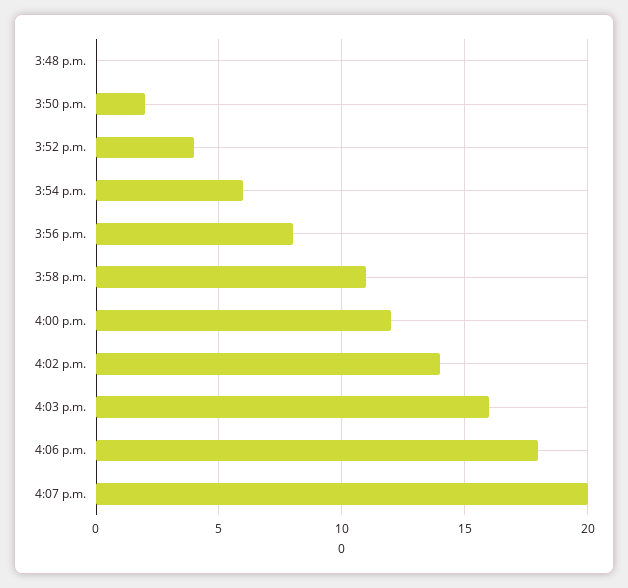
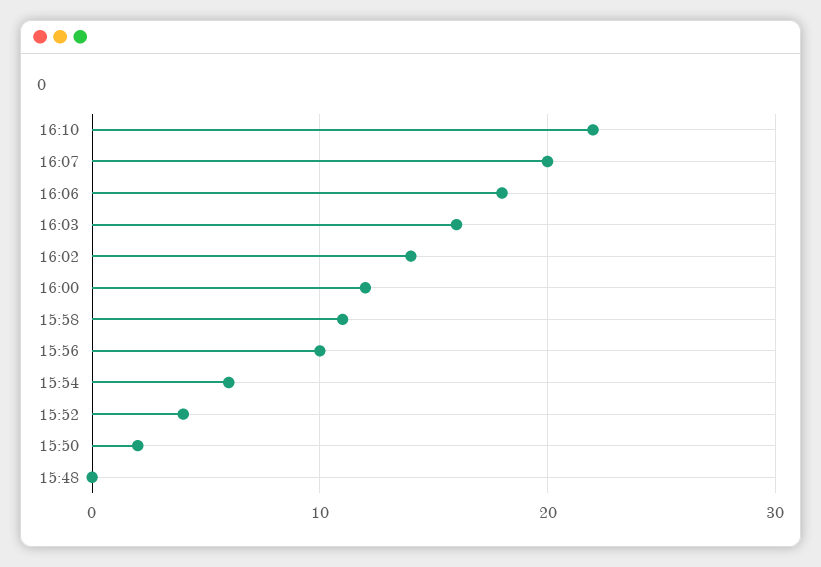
3:56 p.m.: 8 -> 10
16:10: none -> 22

